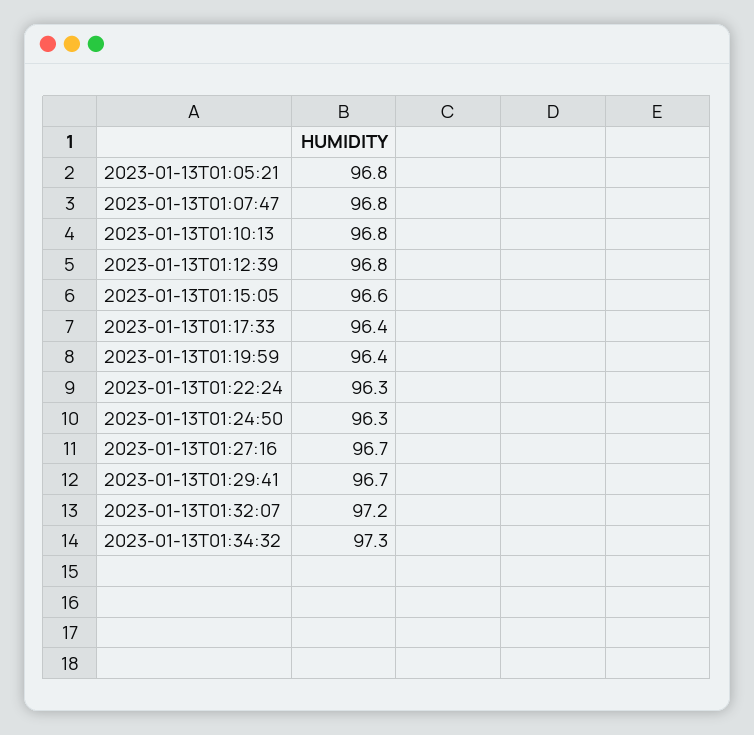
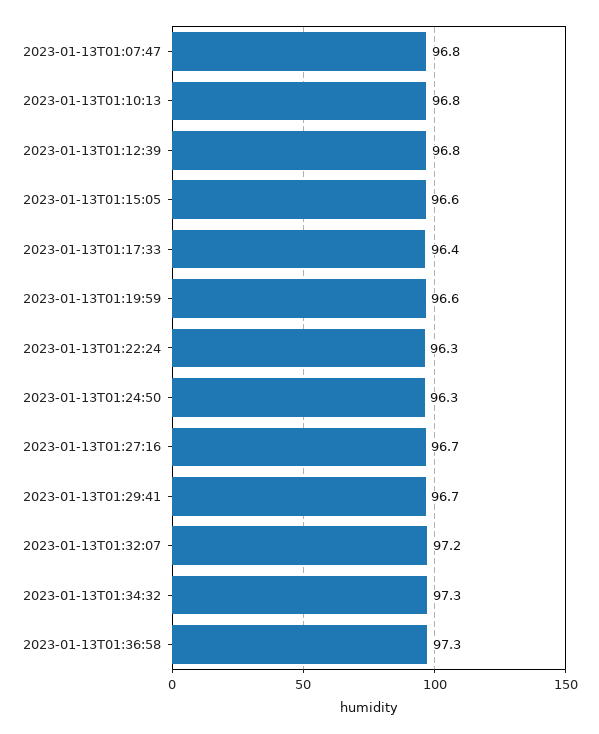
2023-01-13T01:05:21: 96.8 -> none
2023-01-13T01:19:59: 96.4 -> 96.6
2023-01-13T01:36:58: none -> 97.3

